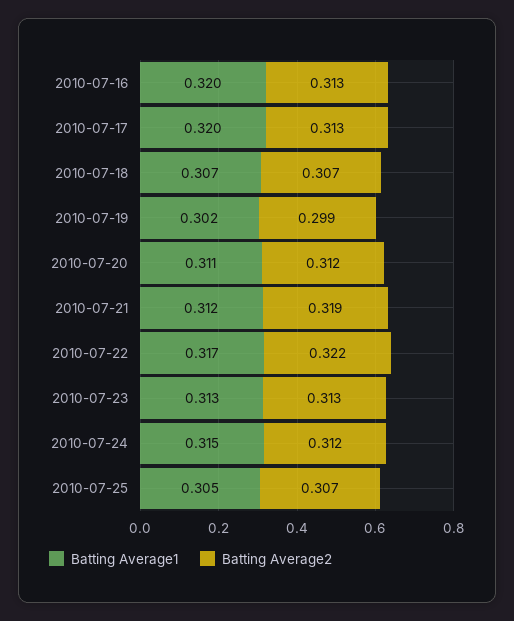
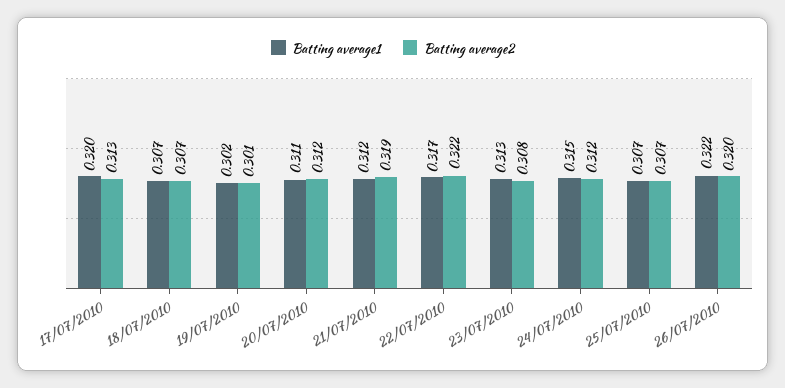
Batting Average1, 2010-07-16: 0.32 -> none
Batting Average2, 2010-07-16: 0.313 -> none
Batting Average2, 2010-07-19: 0.299 -> 0.301
Batting Average2, 2010-07-23: 0.313 -> 0.308
Batting Average1, 2010-07-25: 0.305 -> 0.307
Batting Average1, 26/07/2010: none -> 0.322
Batting Average2, 26/07/2010: none -> 0.32

